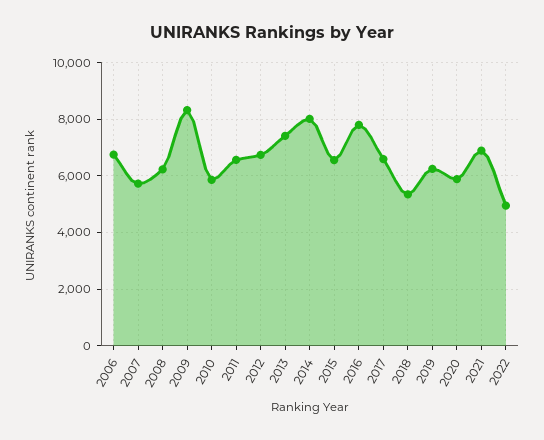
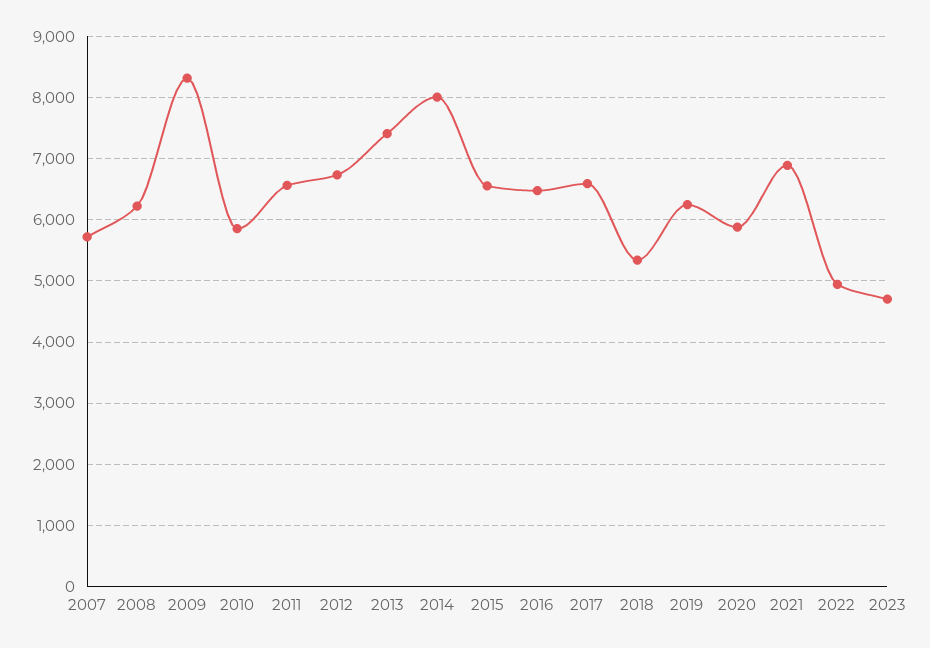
2006: 6750 -> none
2016: 7750 -> 6500
2023: none -> 4700

